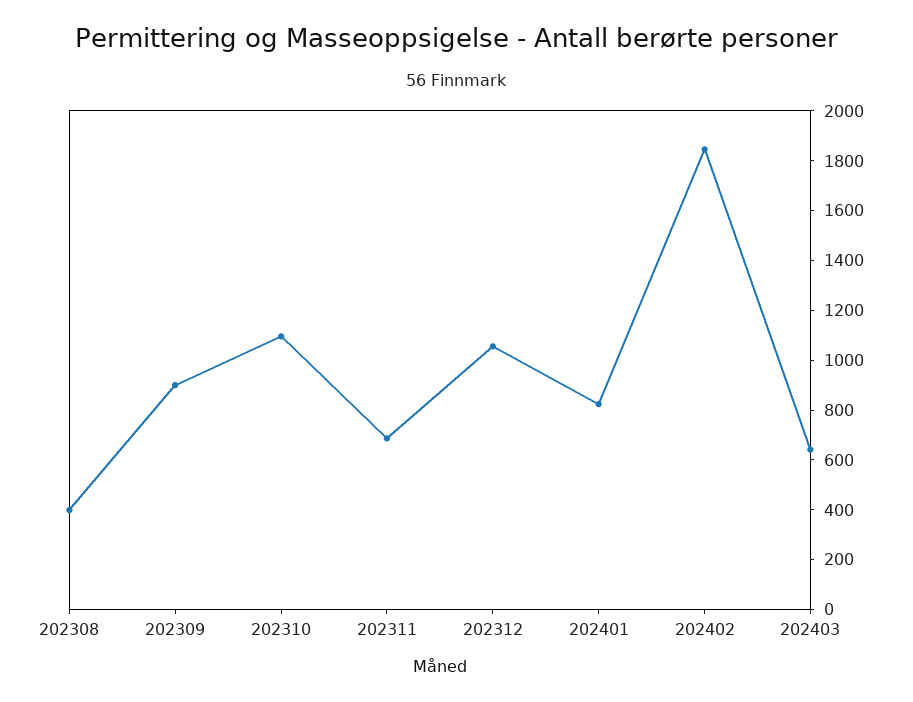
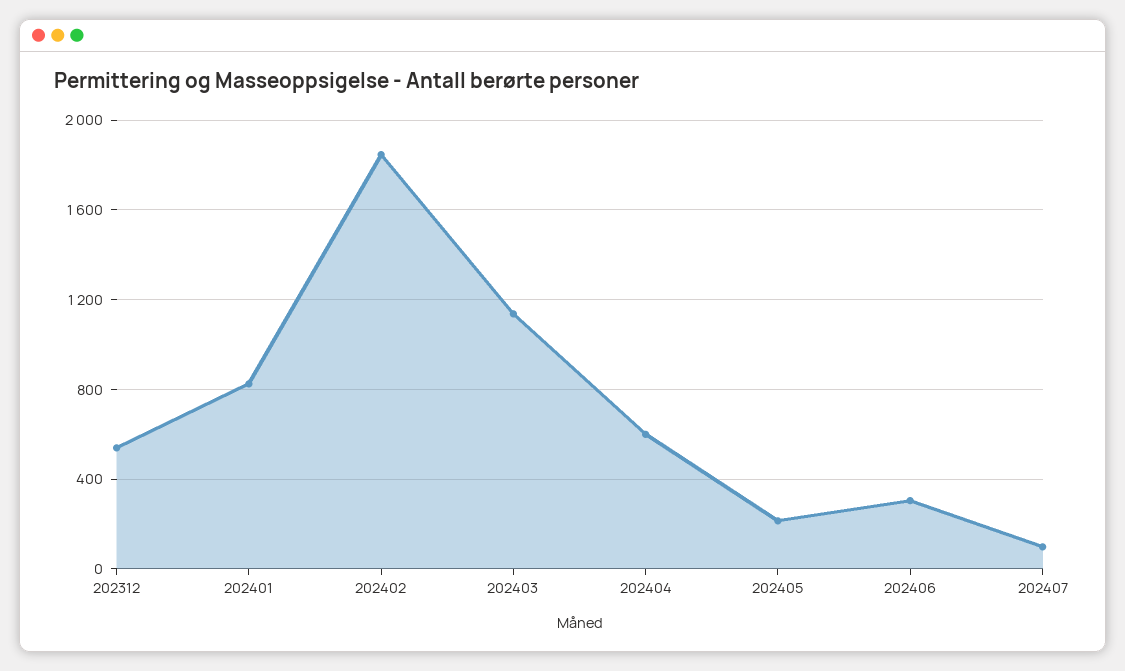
202308: 400 -> none
202309: 900 -> none
202310: 1100 -> none
202311: 700 -> none
202312: 1050 -> 550
202403: 650 -> 1150
202404: none -> 600
202405: none -> 200
202406: none -> 300
202407: none -> 100

